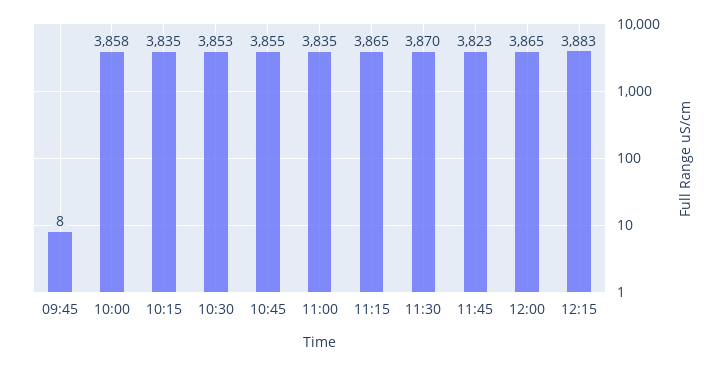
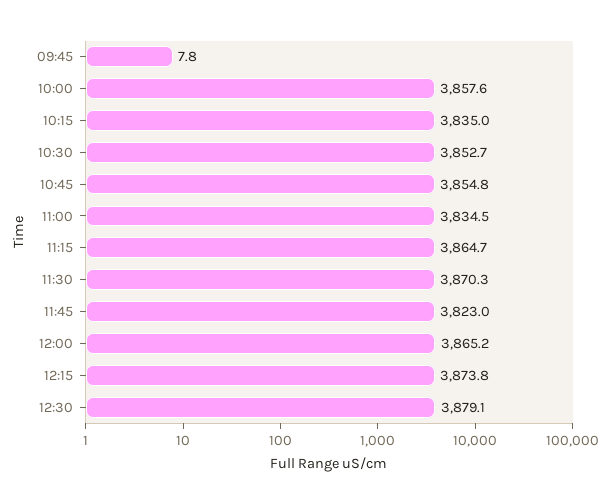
12:15: 3883 -> 3873.8
12:30: none -> 3879.1

